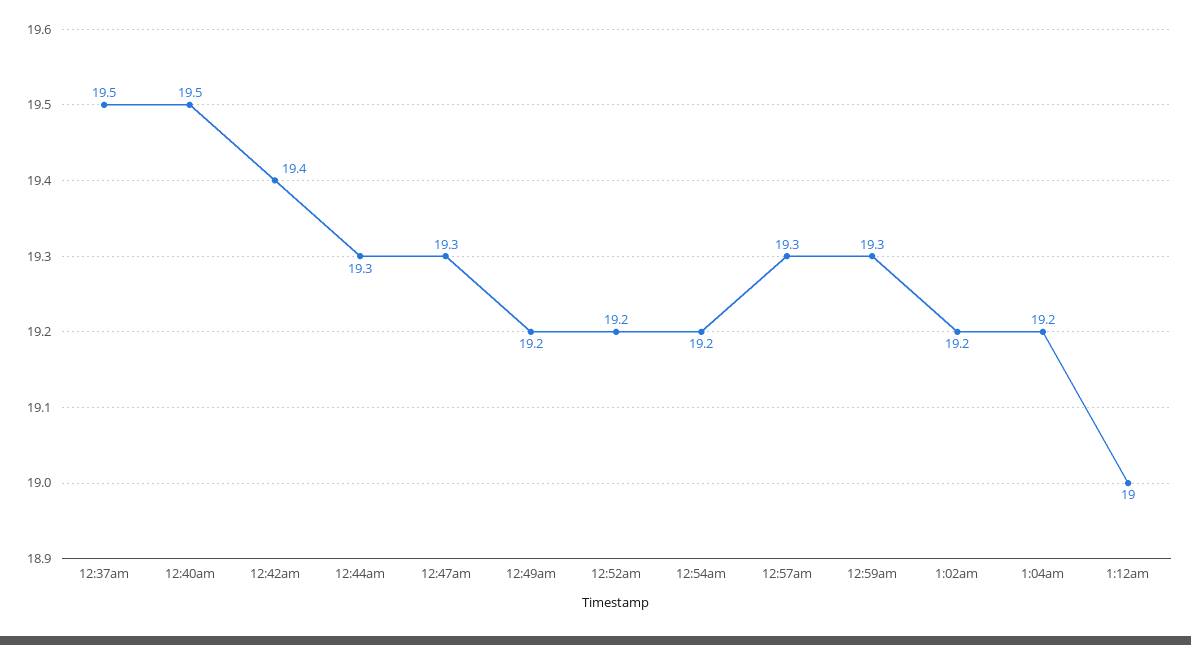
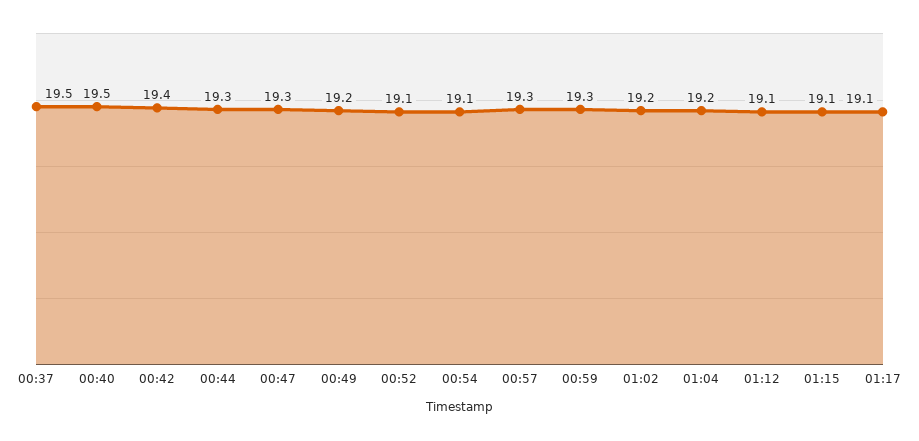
12:52am: 19.2 -> 19.1
12:54am: 19.2 -> 19.1
1:12am: 19 -> 19.1
01:15: none -> 19.1
01:17: none -> 19.1

